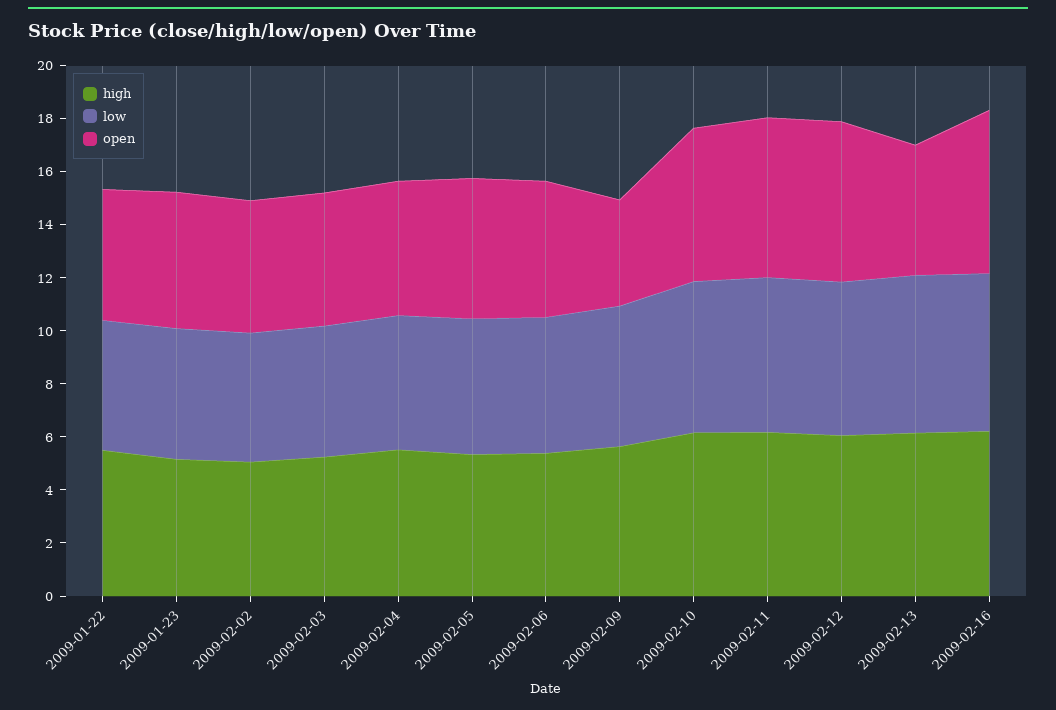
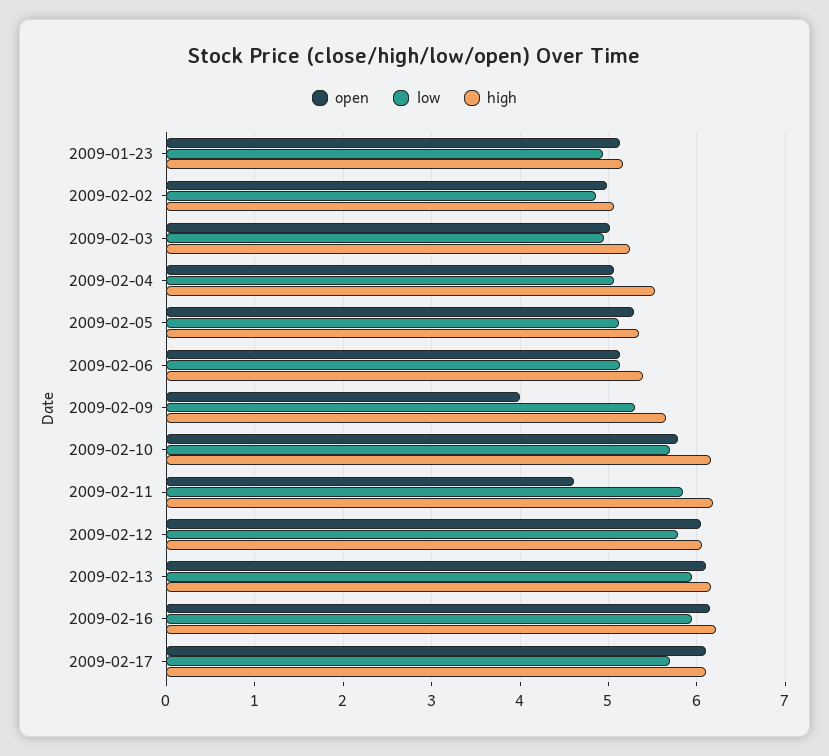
high, 2009-01-22: 5.5 -> none
low, 2009-01-22: 5 -> none
open, 2009-01-22: 5 -> none
open, 2009-02-11: 6 -> 4.6
open, 2009-02-13: 5 -> 6.1
open, 2009-02-17: none -> 6.1
low, 2009-02-17: none -> 5.7
high, 2009-02-17: none -> 6.1

